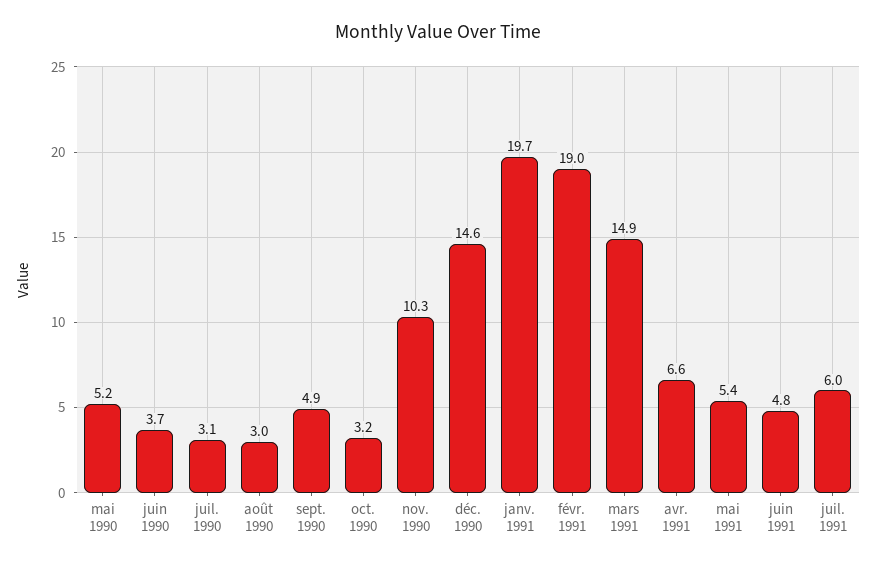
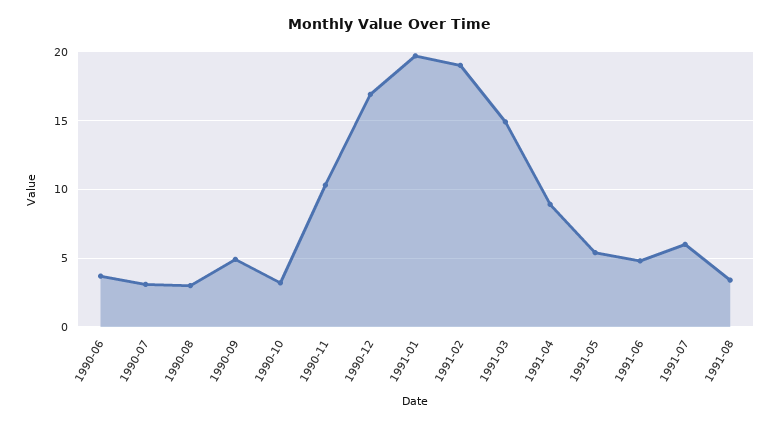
mai 1990: 5.2 -> none
déc. 1990: 14.6 -> 17
avr. 1991: 6.6 -> 9
1991-08: none -> 3.5

